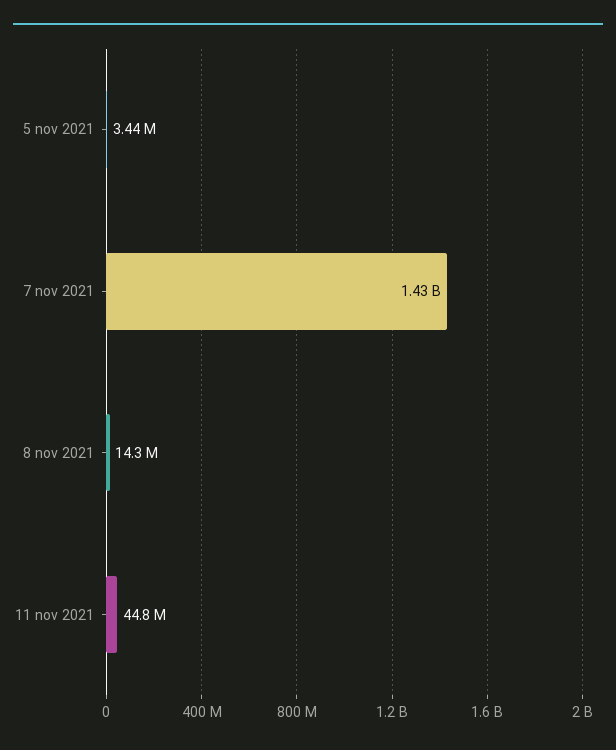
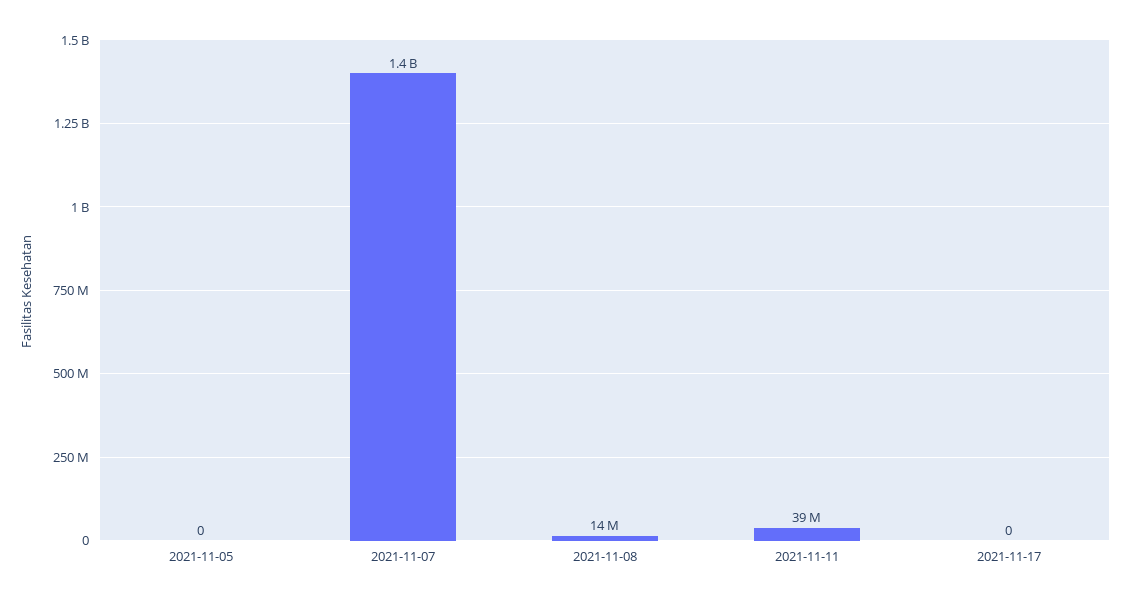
5 nov 2021: 3440000 -> 0
11 nov 2021: 44800000 -> 39000000
2021-11-17: none -> 0

